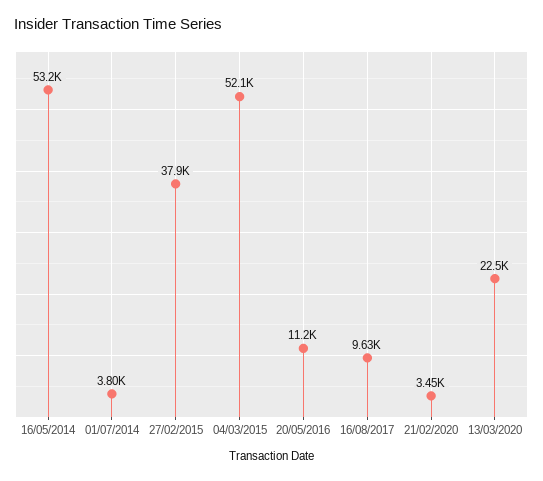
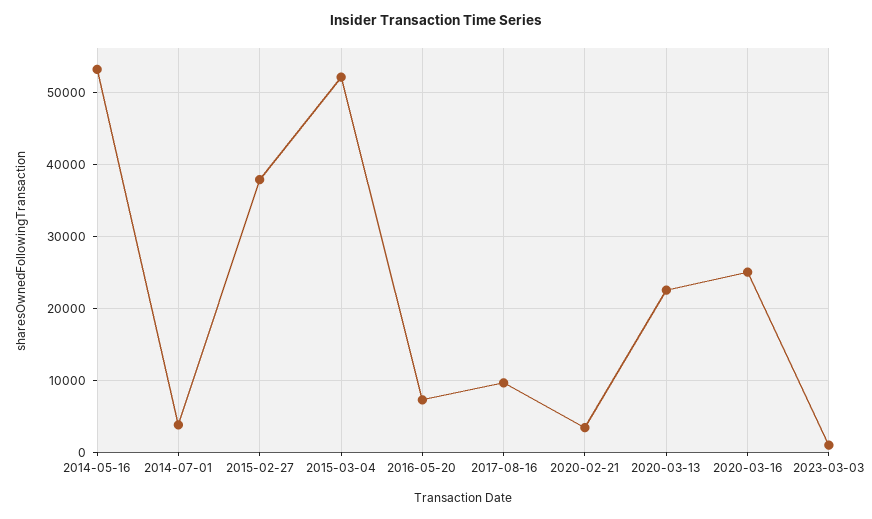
20/05/2016: 11200 -> 7000
2020-03-16: none -> 25000
2023-03-03: none -> 1000

